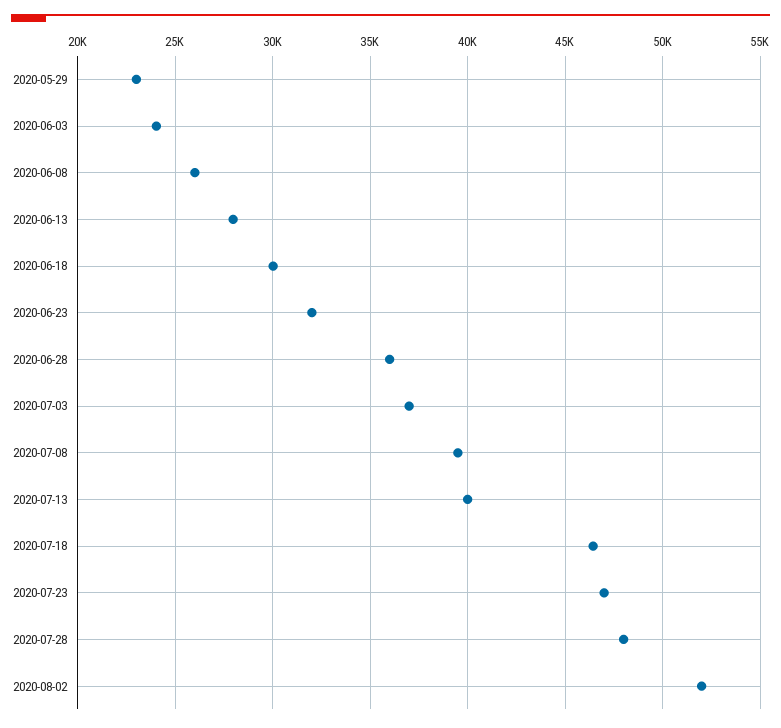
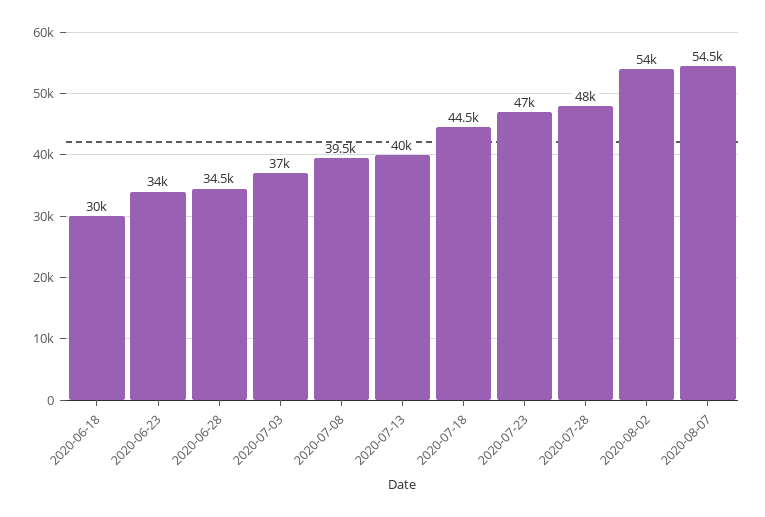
2020-05-29: 23000 -> none
2020-06-03: 24000 -> none
2020-06-08: 26000 -> none
2020-06-13: 28000 -> none
2020-06-23: 32000 -> 34000
2020-06-28: 36000 -> 34500
2020-07-18: 46500 -> 44500
2020-08-02: 52000 -> 54000
2020-08-07: none -> 54500

